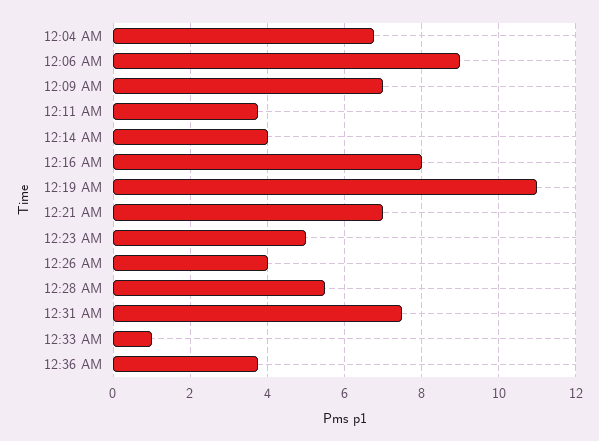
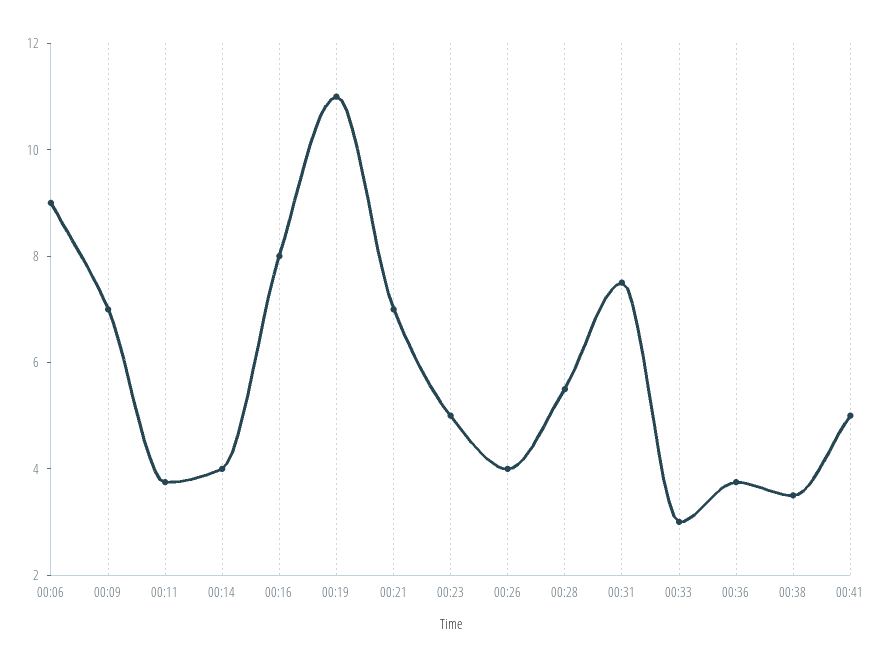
12:04 AM: 6.8 -> none
12:33 AM: 1 -> 3
00:38: none -> 3.5
00:41: none -> 5

